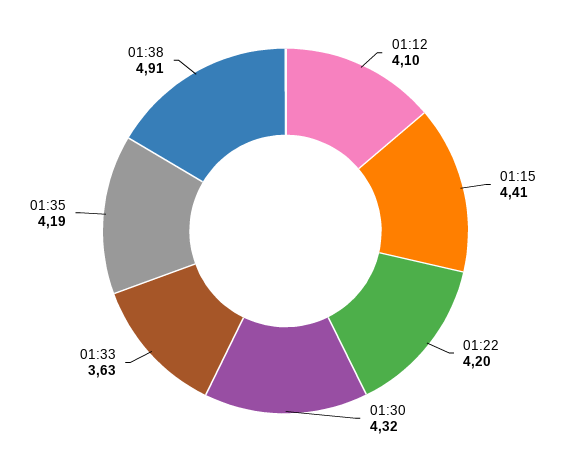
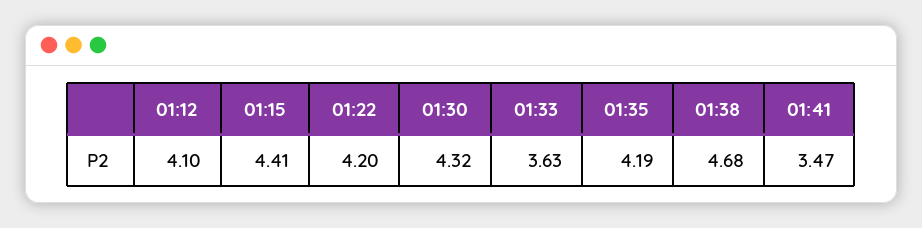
01:38: 4.91 -> 4.68
01:41: none -> 3.47

